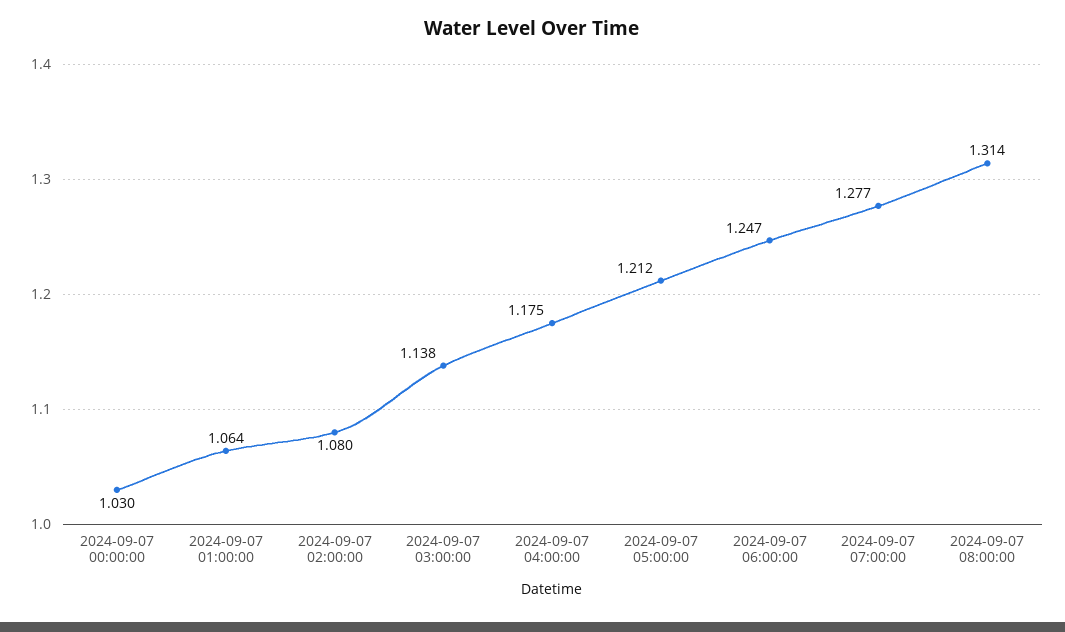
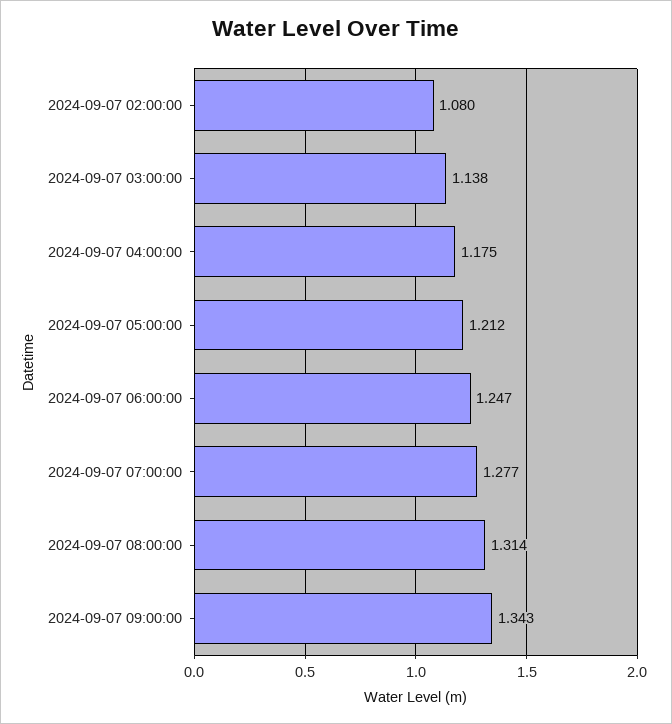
2024-09-07 00:00:00: 1.03 -> none
2024-09-07 01:00:00: 1.064 -> none
2024-09-07 09:00:00: none -> 1.343

